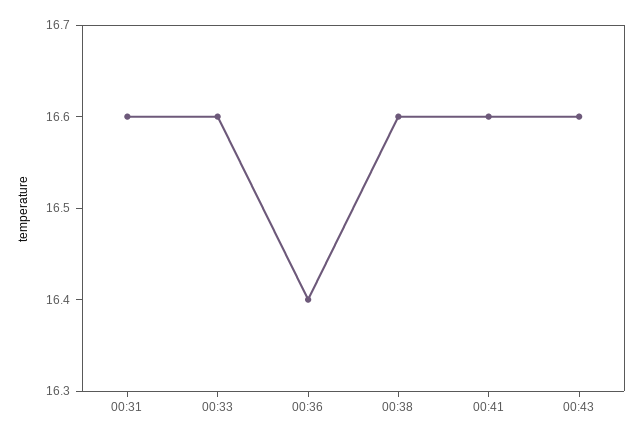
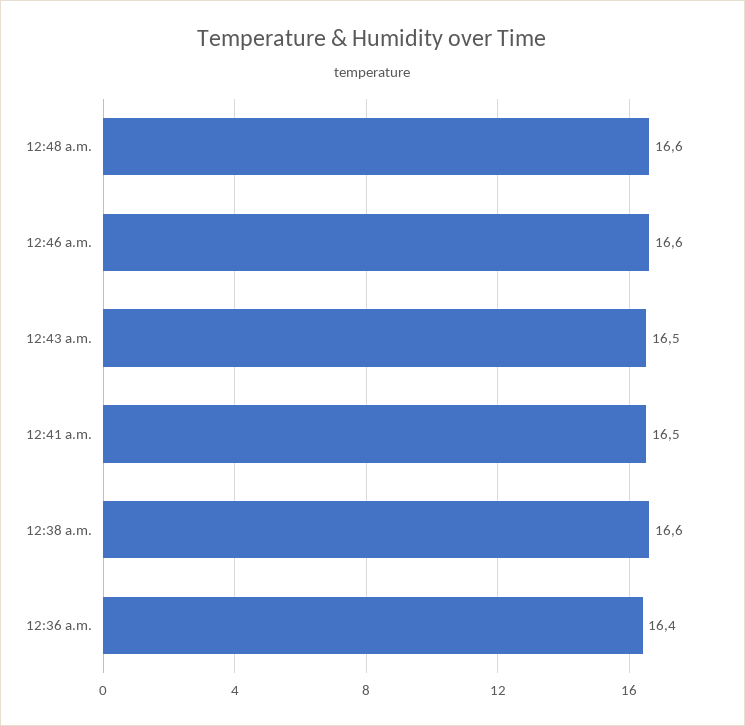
00:31: 16.6 -> none
00:33: 16.6 -> none
00:41: 16.6 -> 16.5
00:43: 16.6 -> 16.5
12:48 a.m.: none -> 16.6
12:46 a.m.: none -> 16.6

